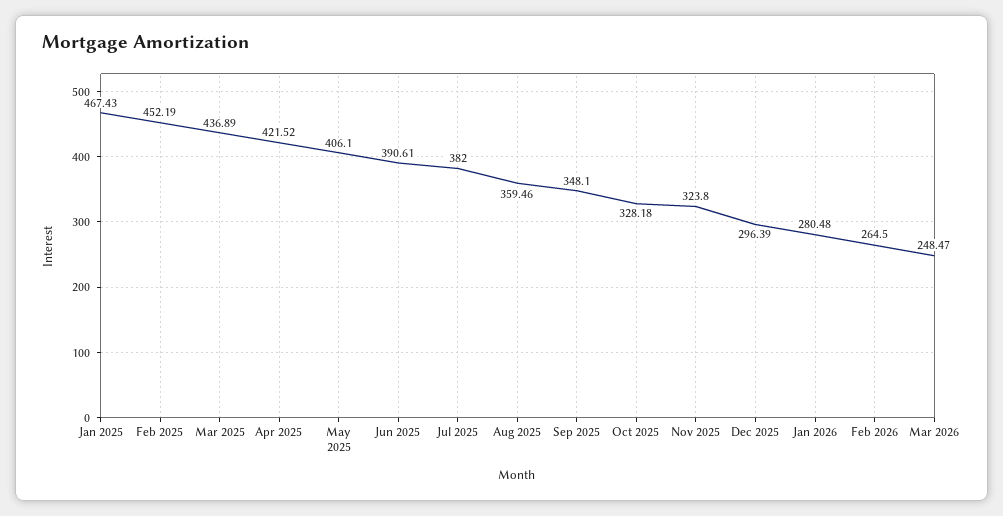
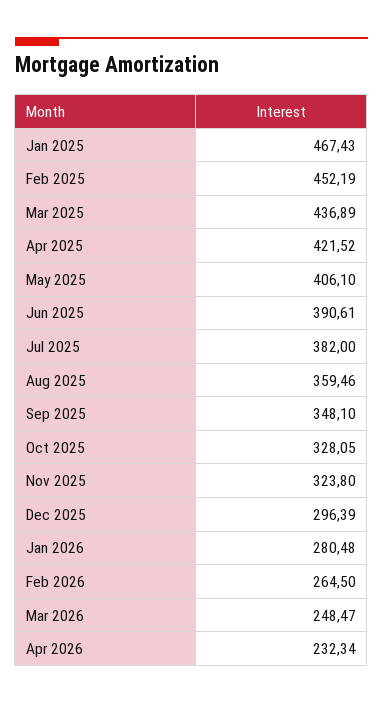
Oct 2025: 328.18 -> 328.05
Apr 2026: none -> 232.34

